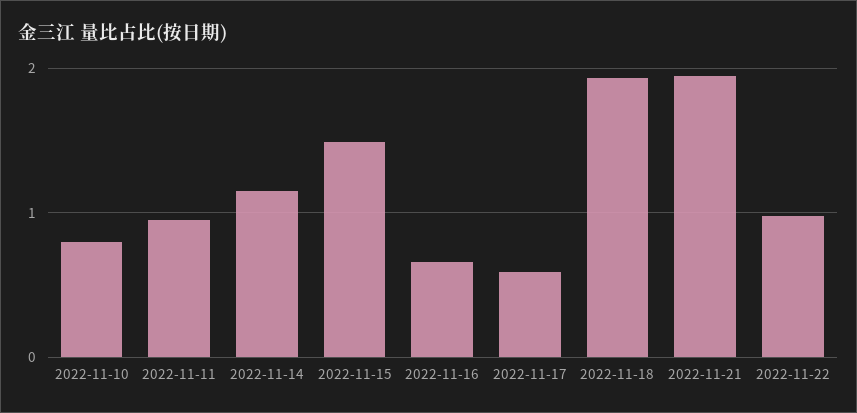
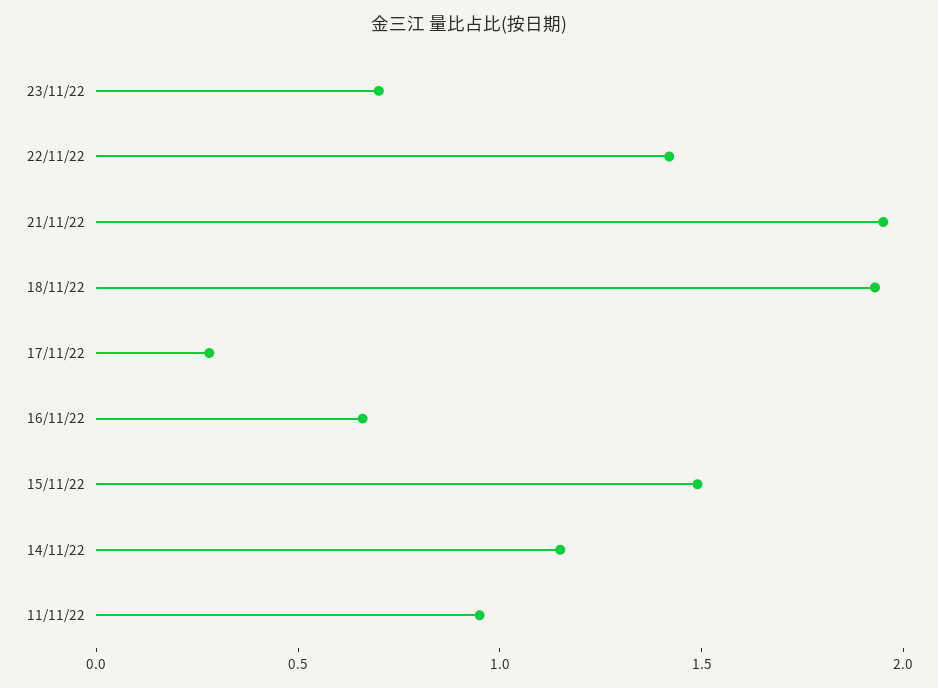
2022-11-10: 0.8 -> none
2022-11-17: 0.6 -> 0.3
2022-11-22: 1 -> 1.4
23/11/22: none -> 0.7

